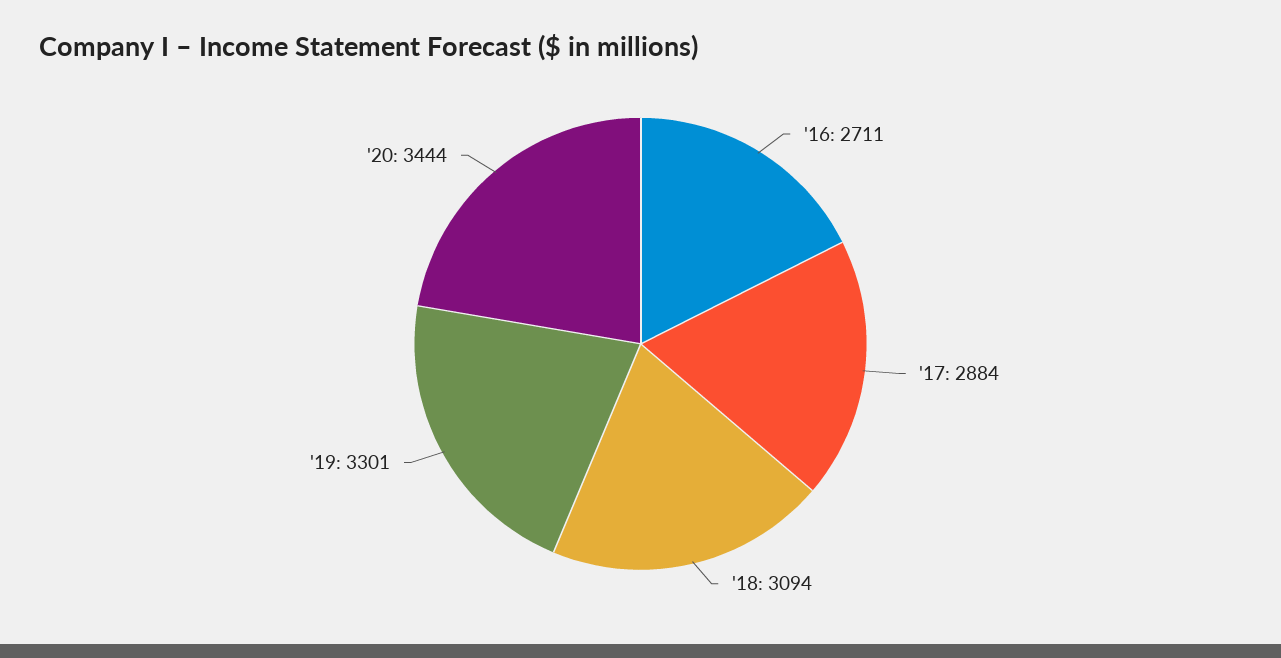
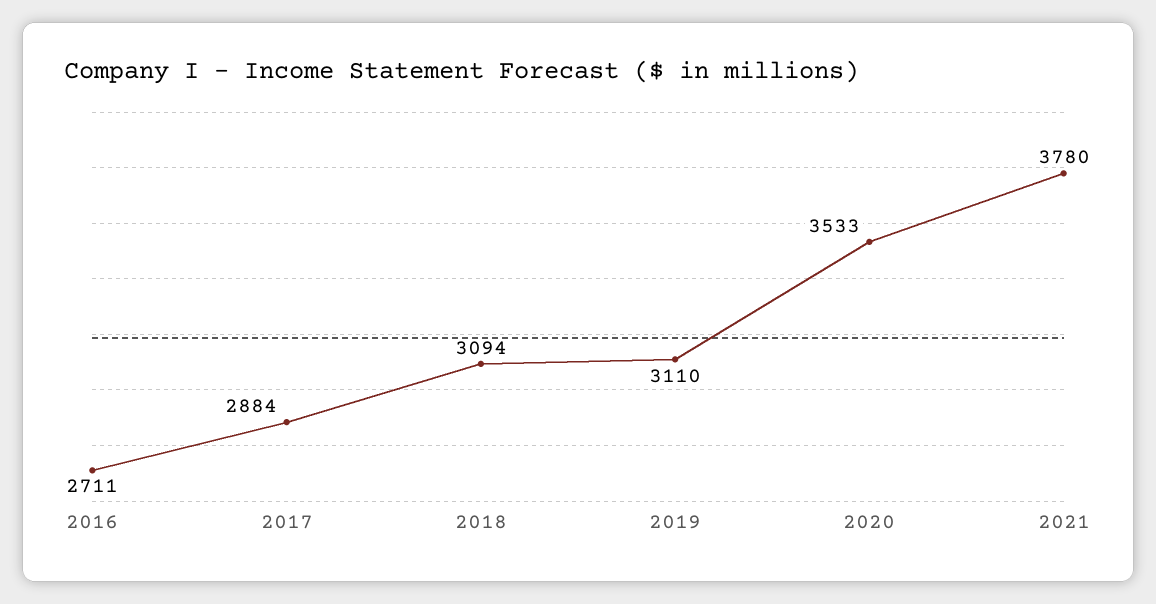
'19: 3301 -> 3110
'20: 3444 -> 3533
2021: none -> 3780

